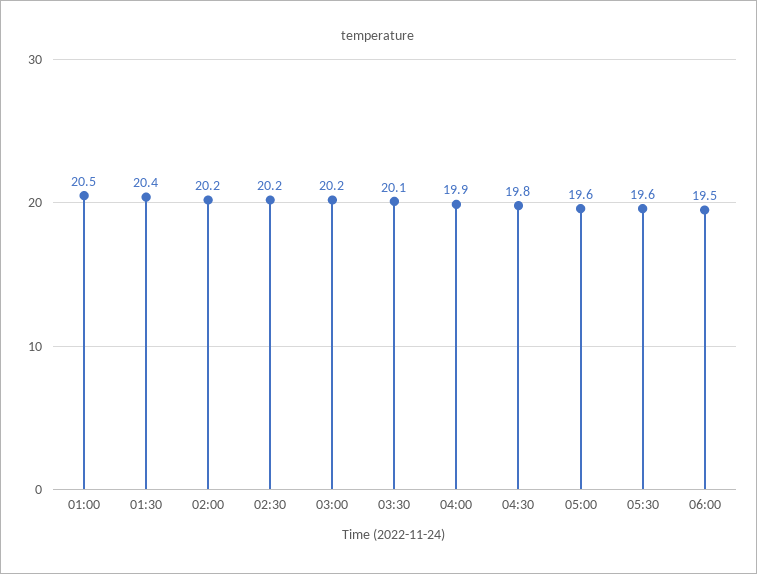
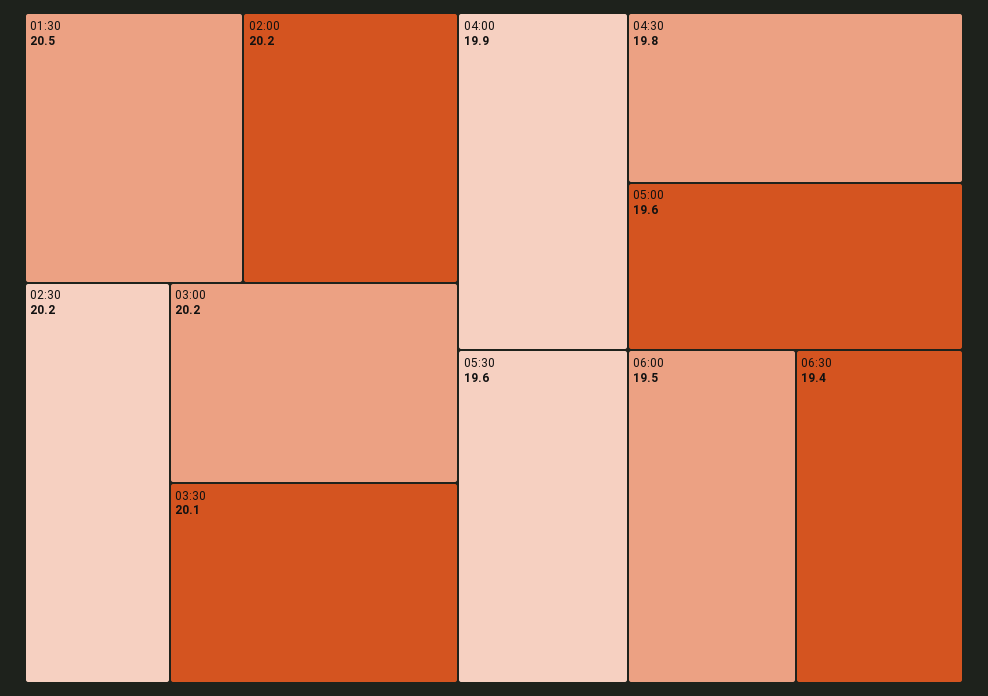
01:00: 20.5 -> none
01:30: 20.4 -> 20.5
06:30: none -> 19.4

